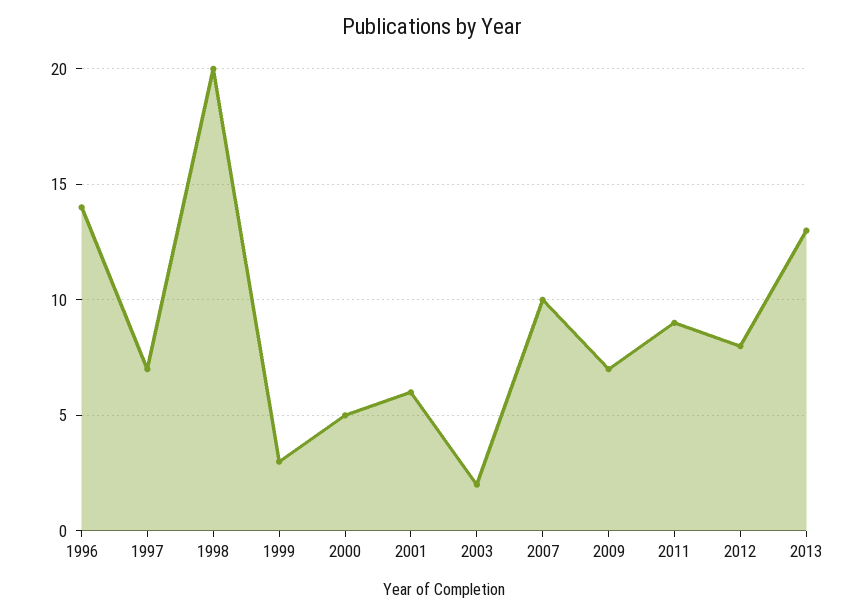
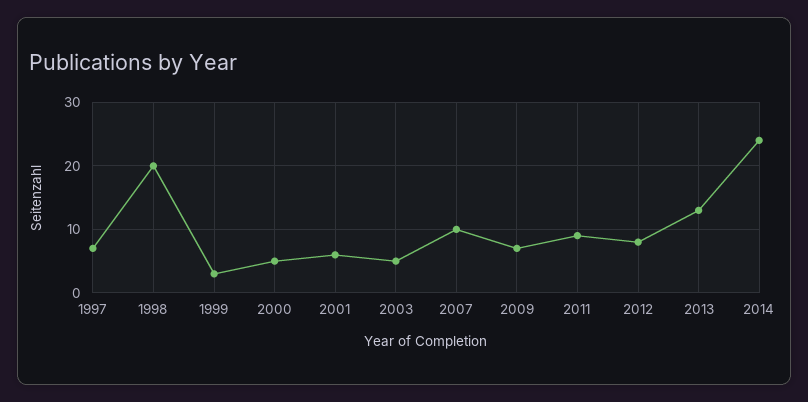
1996: 14 -> none
2003: 2 -> 5
2014: none -> 24

